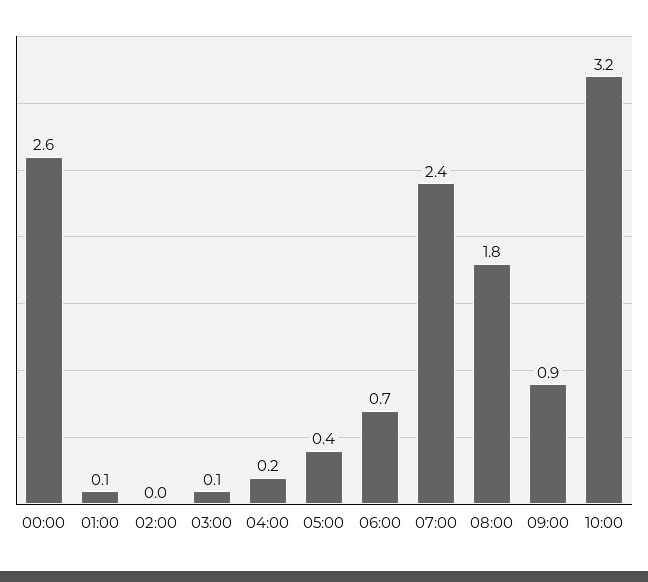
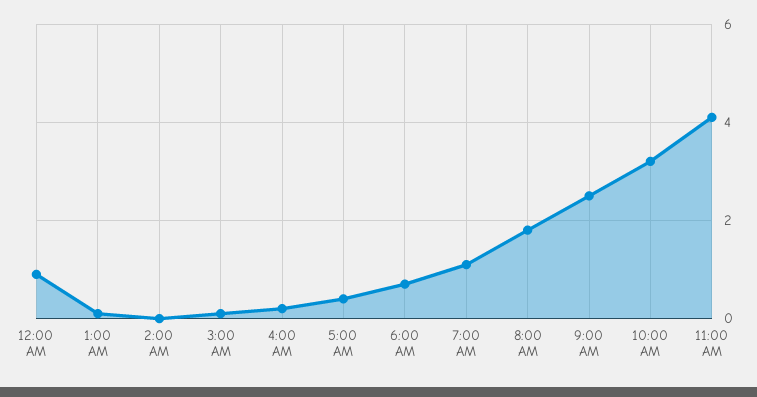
00:00: 2.6 -> 1
07:00: 2.4 -> 1
09:00: 0.9 -> 2.5
11:00 AM: none -> 4

